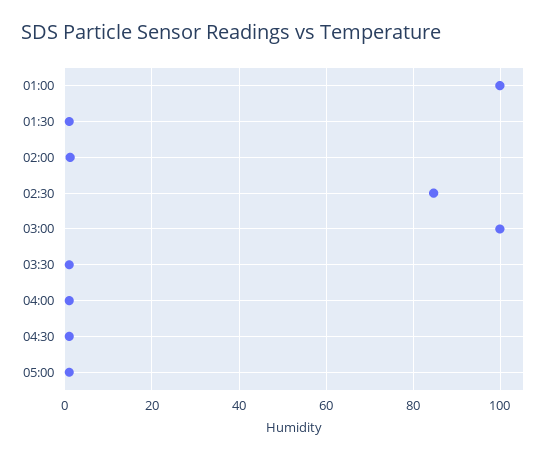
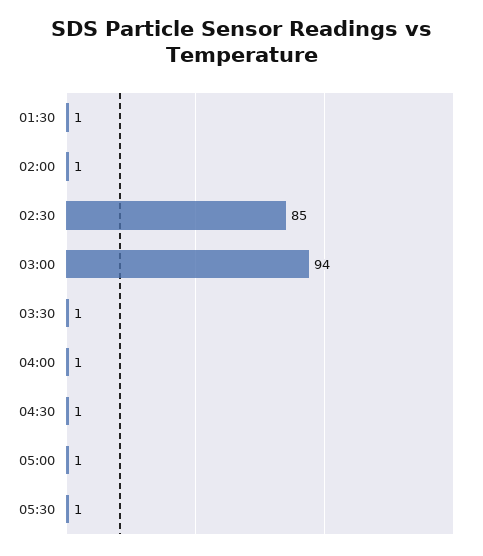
01:00: 100 -> none
03:00: 100 -> 94
05:30: none -> 1

